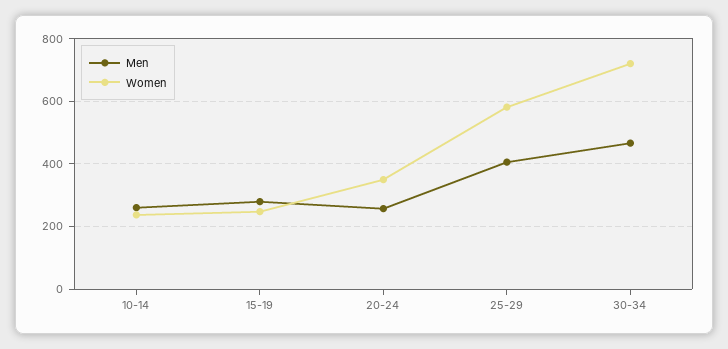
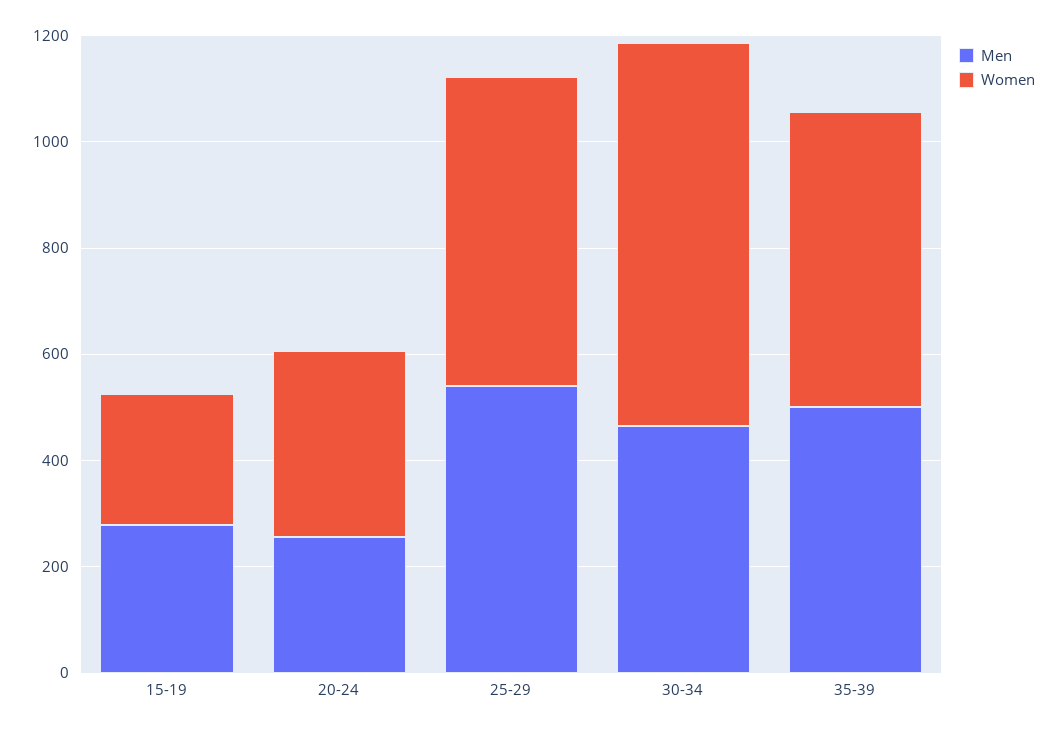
Men, 10-14: 260 -> none
Women, 10-14: 240 -> none
Men, 25-29: 400 -> 550
Men, 35-39: none -> 500
Women, 35-39: none -> 550

